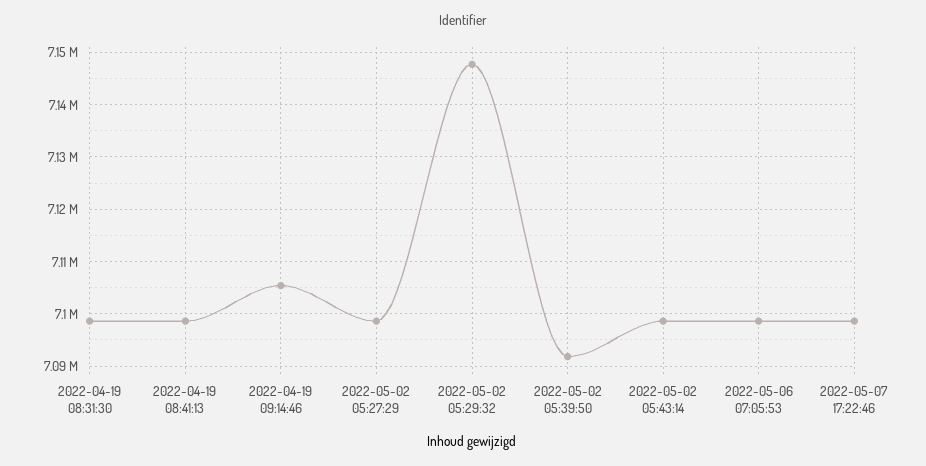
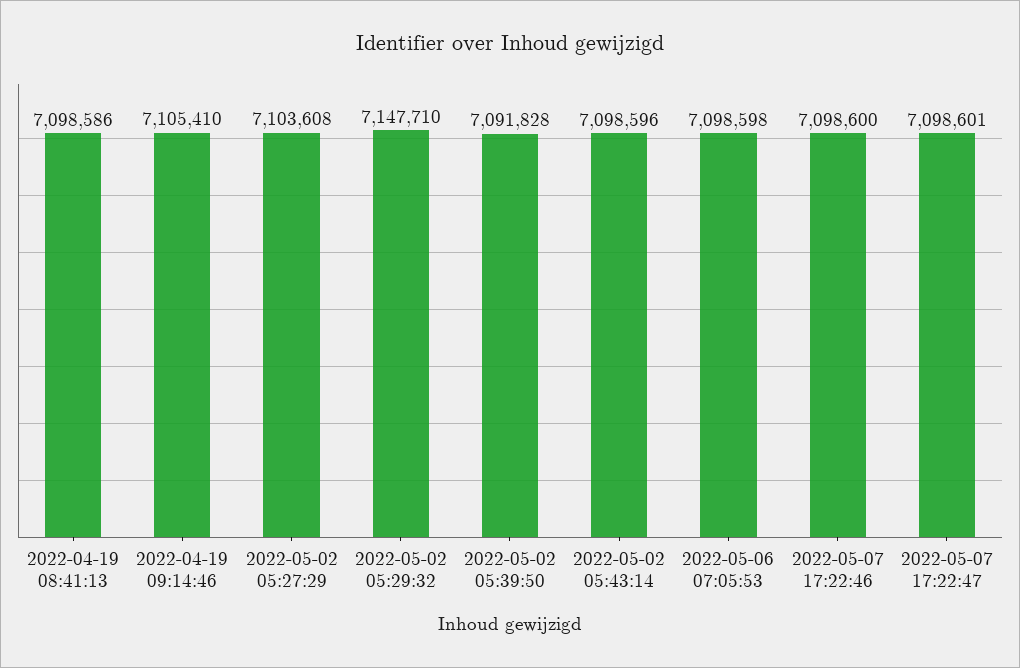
2022-04-19 08:31:30: 7098000 -> none
2022-05-02 05:27:29: 7098000 -> 7103608
2022-05-07 17:22:47: none -> 7098601

